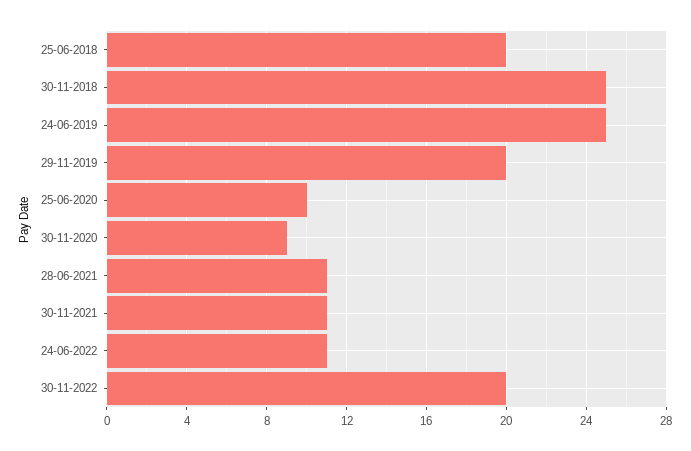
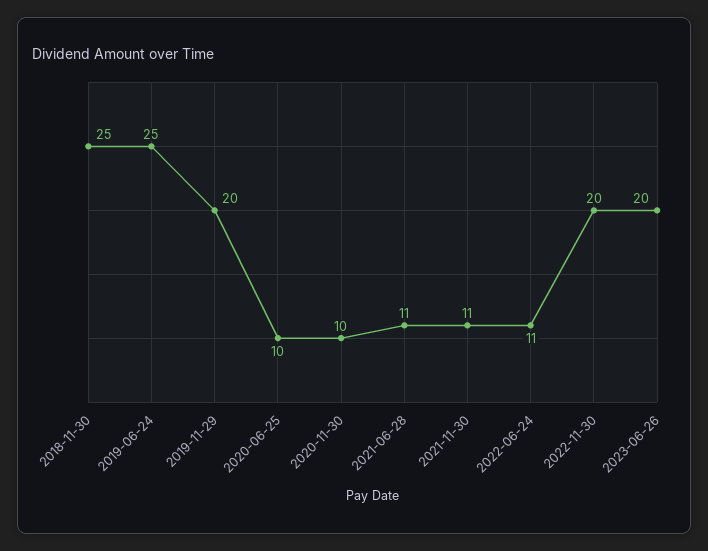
25-06-2018: 20 -> none
30-11-2020: 9 -> 10
2023-06-26: none -> 20

